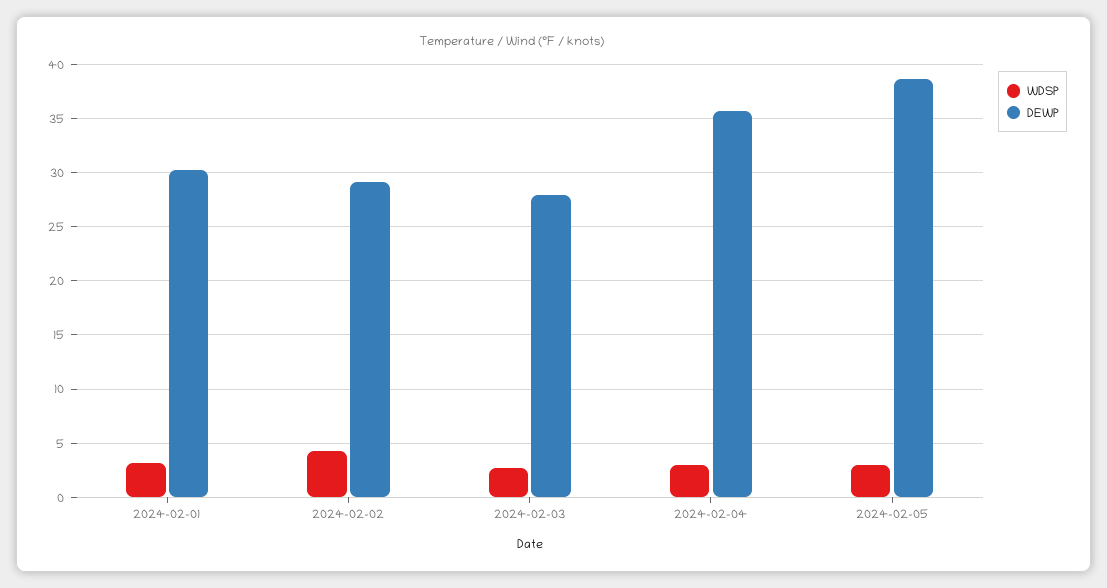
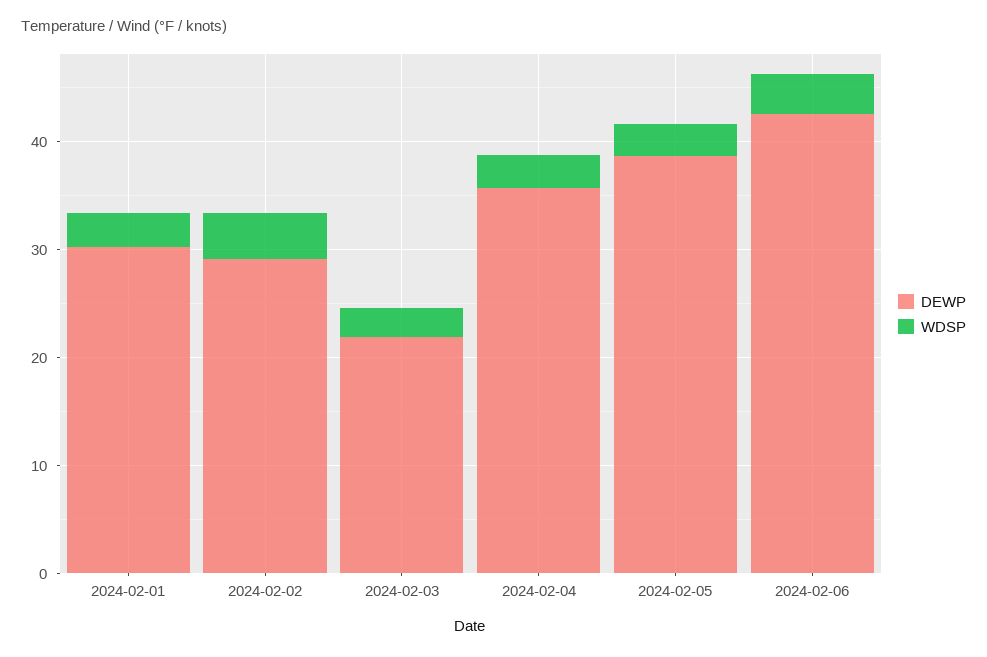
DEWP, 2024-02-03: 28 -> 22
DEWP, 2024-02-06: none -> 42
WDSP, 2024-02-06: none -> 4

